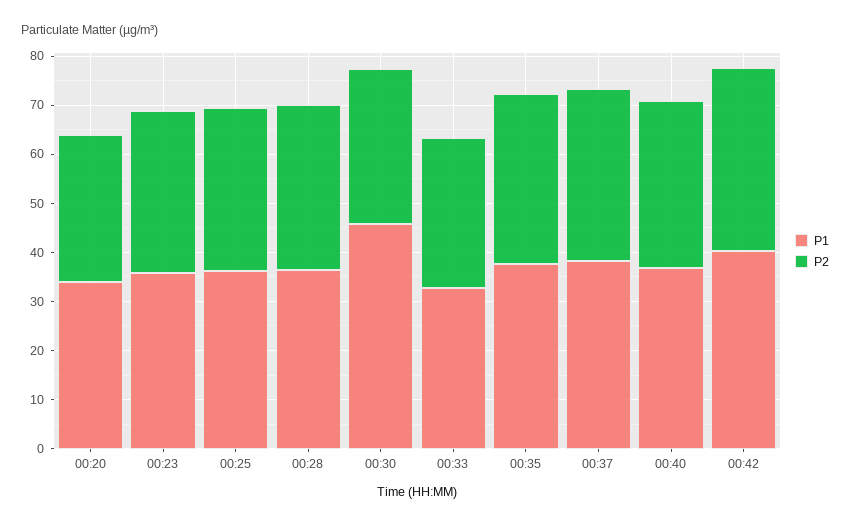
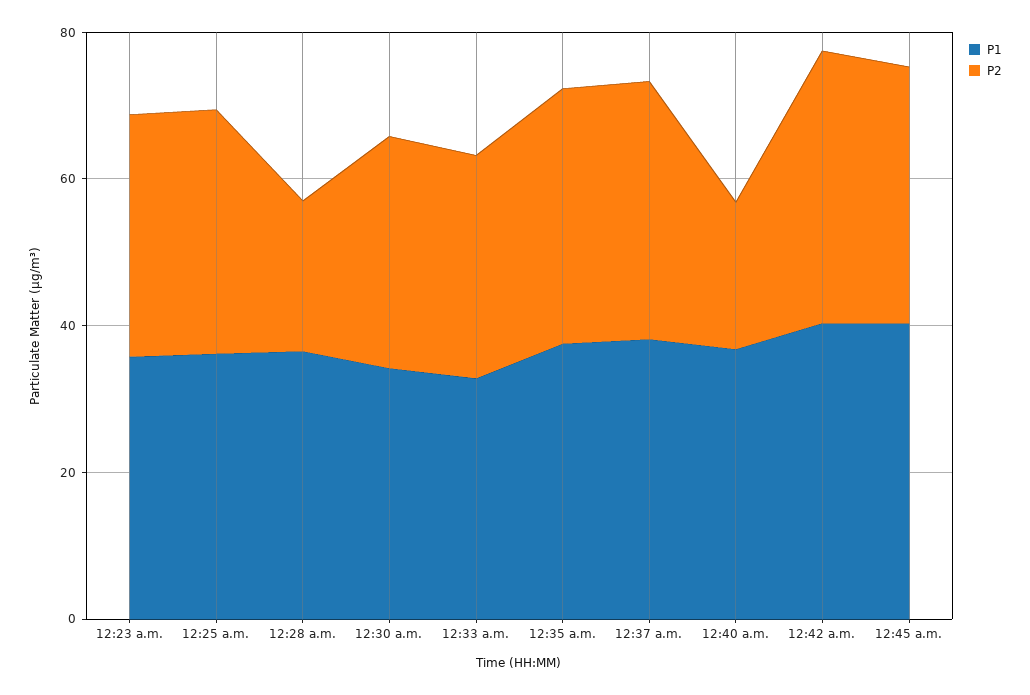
P1, 00:20: 34 -> none
P2, 00:20: 30 -> none
P2, 00:28: 34 -> 20
P1, 00:30: 46 -> 35
P2, 00:40: 34 -> 20
P1, 12:45 a.m.: none -> 40
P2, 12:45 a.m.: none -> 35

